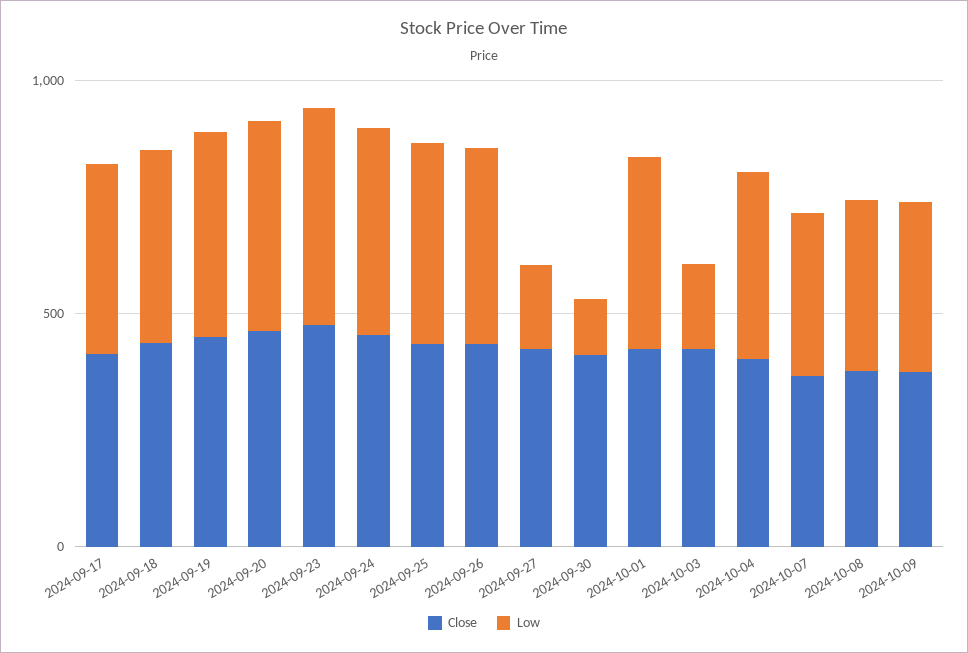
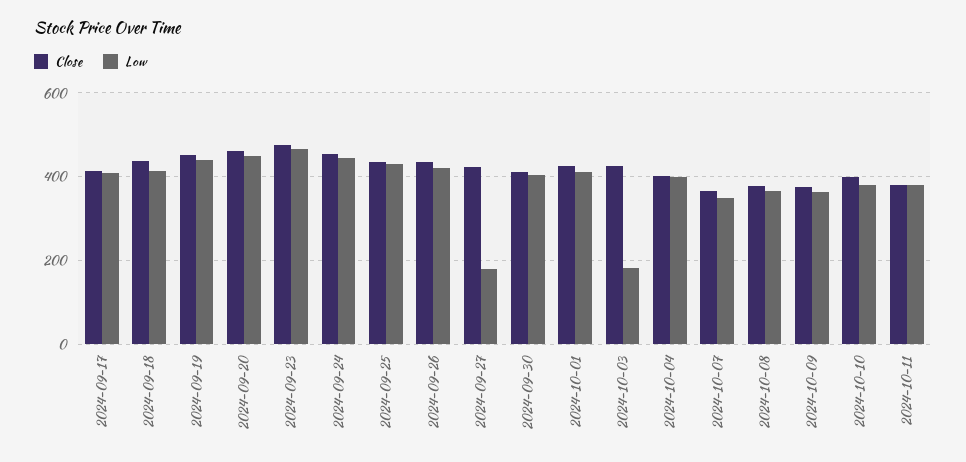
Low, 2024-09-30: 100 -> 400
Close, 2024-10-10: none -> 400
Low, 2024-10-10: none -> 380
Close, 2024-10-11: none -> 380
Low, 2024-10-11: none -> 380

